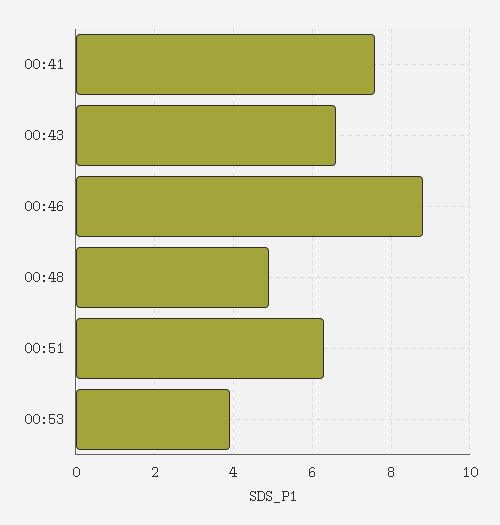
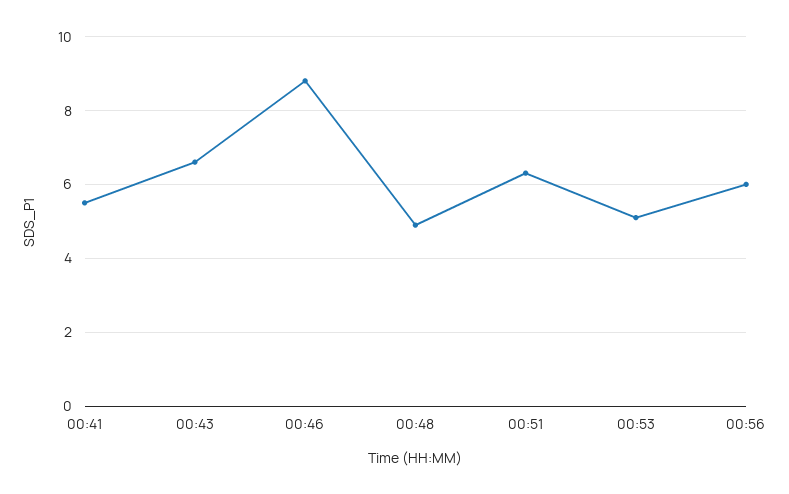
00:41: 7.5 -> 5.5
00:53: 4 -> 5
00:56: none -> 6

